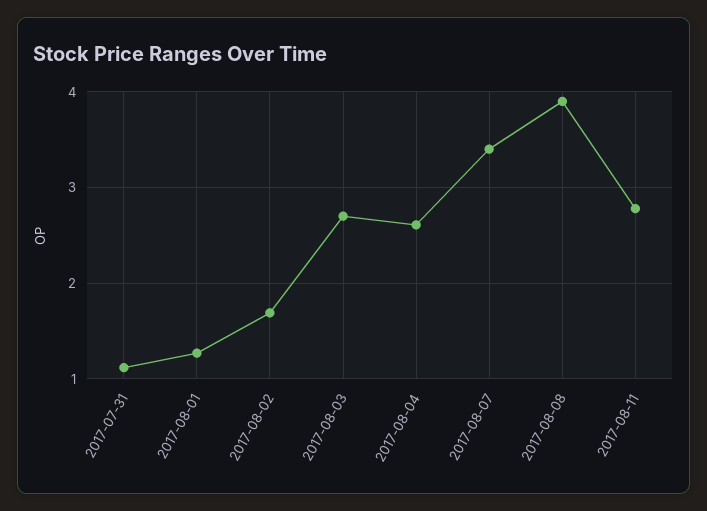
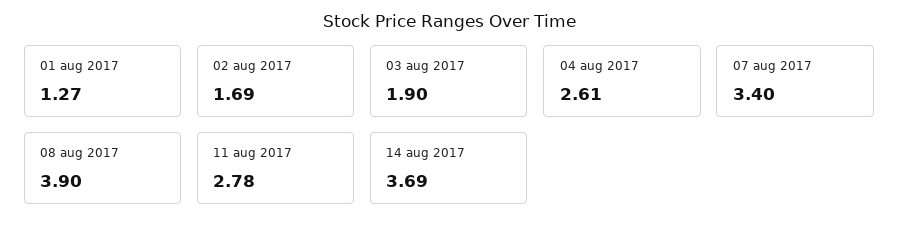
2017-07-31: 1.1 -> none
2017-08-03: 2.7 -> 1.9
14 aug 2017: none -> 3.69

